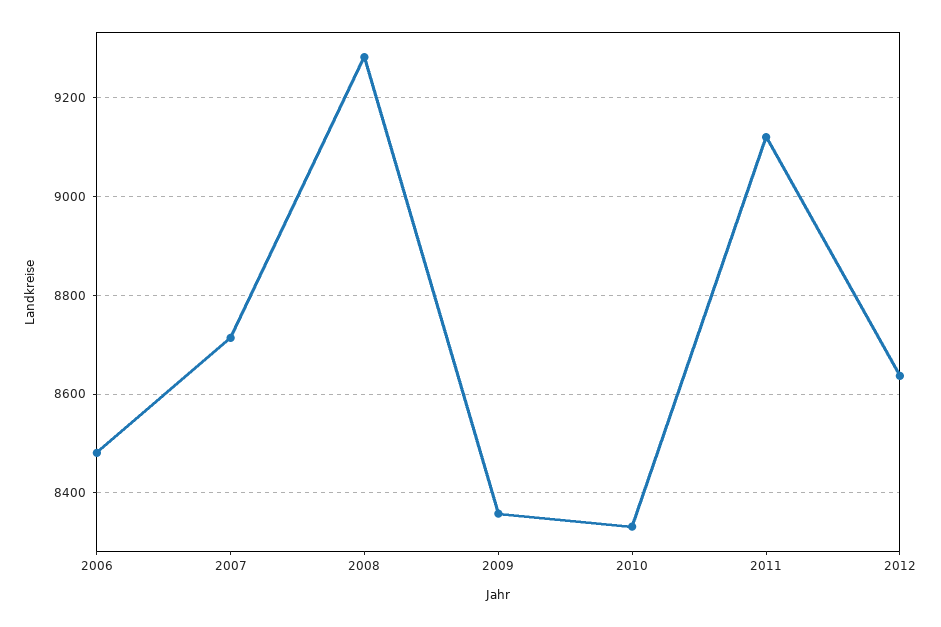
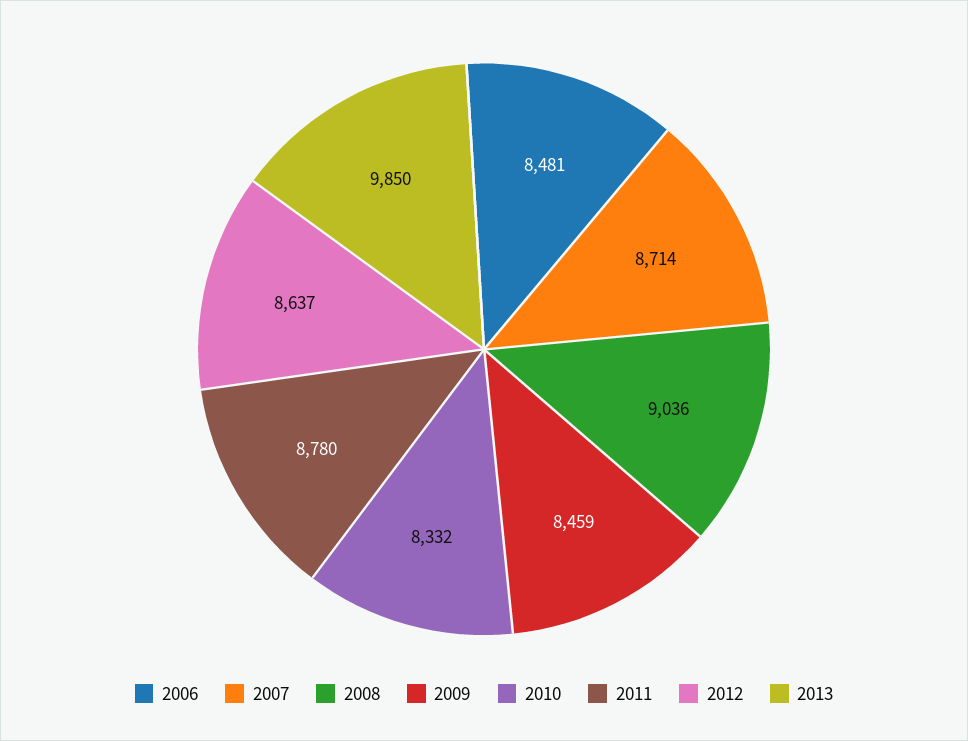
2008: 9280 -> 9036
2009: 8360 -> 8459
2011: 9120 -> 8780
2013: none -> 9850

